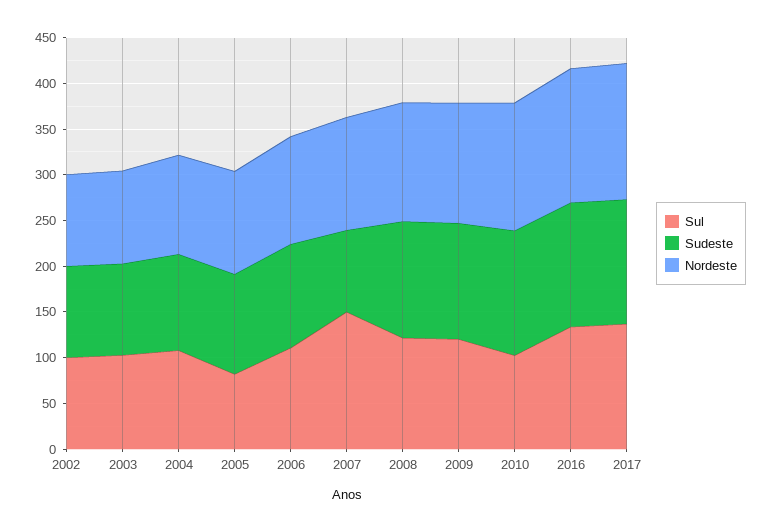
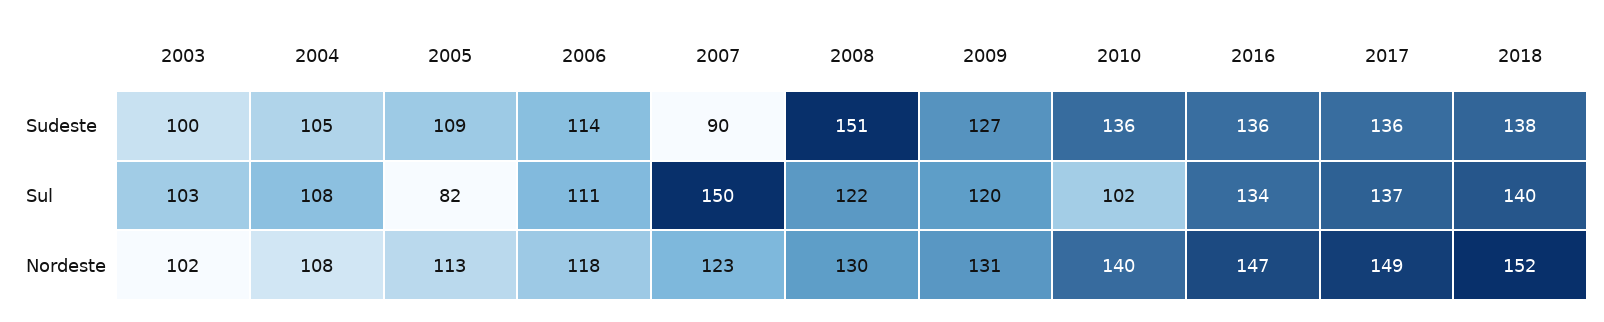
Sul, 2002: 100 -> none
Sudeste, 2002: 100 -> none
Nordeste, 2002: 100 -> none
Sudeste, 2008: 130 -> 151
Sudeste, 2018: none -> 138
Sul, 2018: none -> 140
Nordeste, 2018: none -> 152

